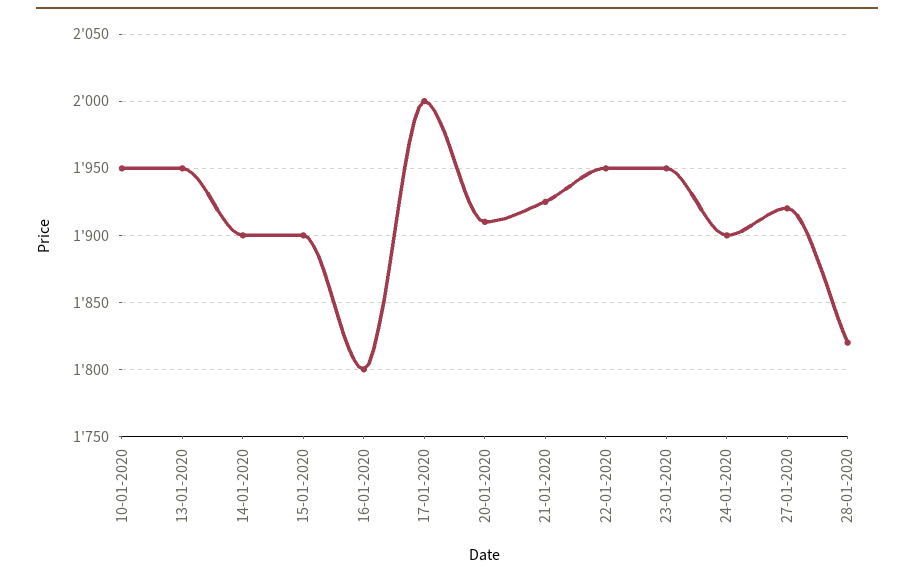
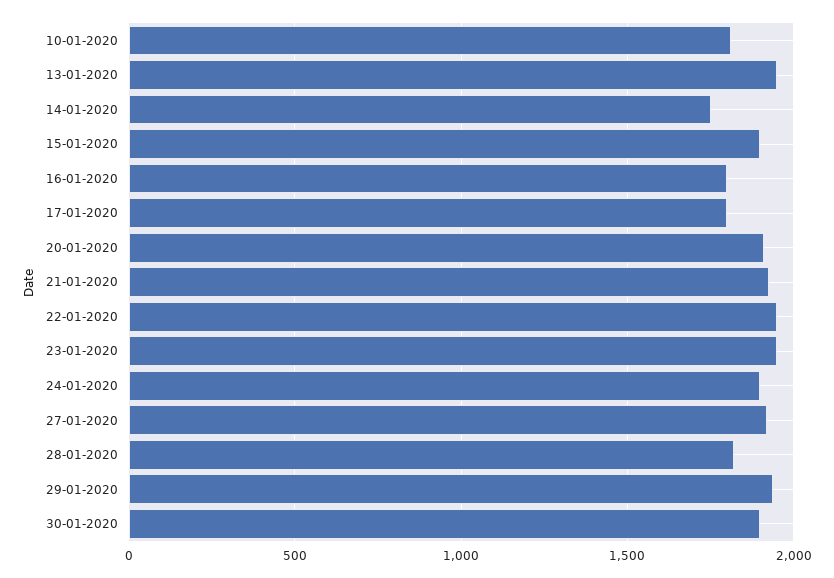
10-01-2020: 1950 -> 1800
14-01-2020: 1900 -> 1750
17-01-2020: 2000 -> 1800
29-01-2020: none -> 1950
30-01-2020: none -> 1900

